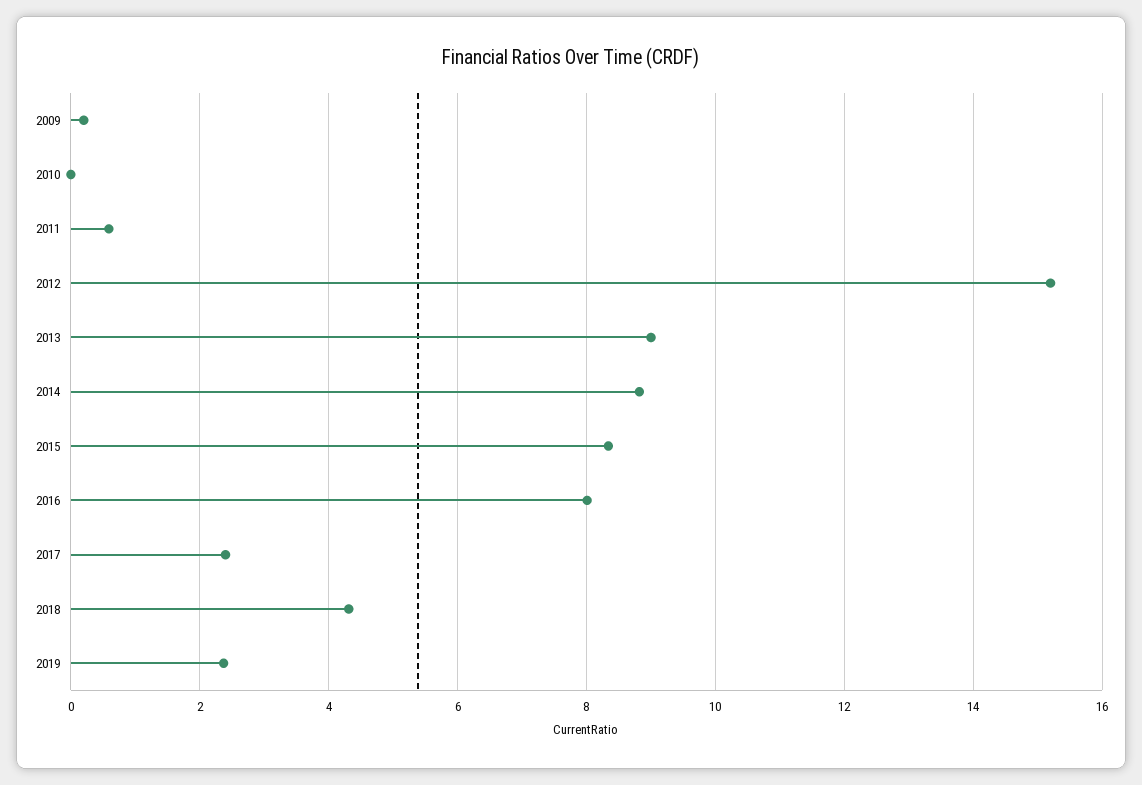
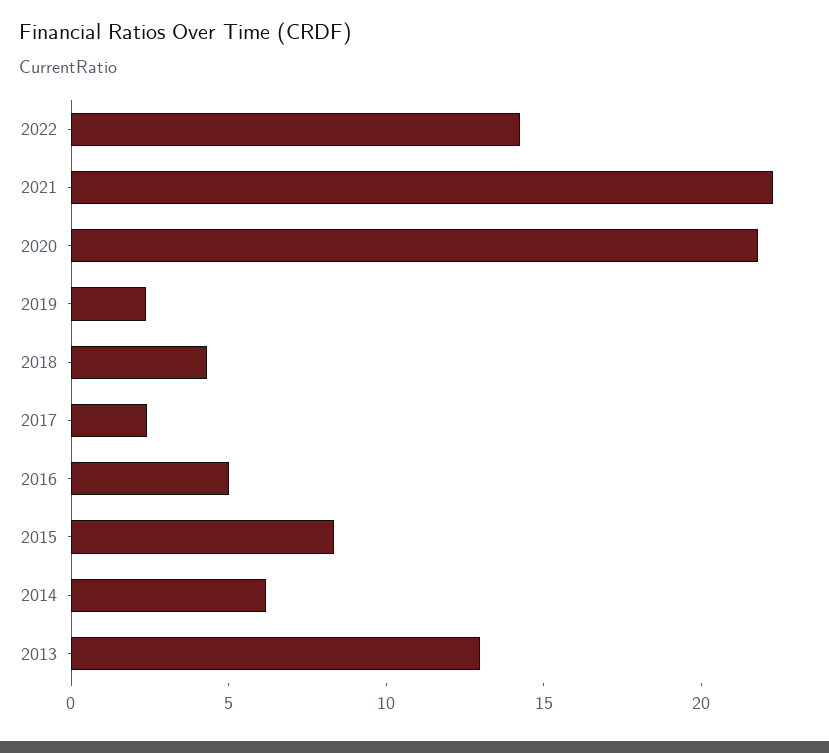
2009: 0.2 -> none
2010: 0 -> none
2011: 0.6 -> none
2012: 15.2 -> none
2013: 9 -> 13
2014: 8.8 -> 6
2016: 8 -> 5
2022: none -> 14
2021: none -> 22
2020: none -> 22

